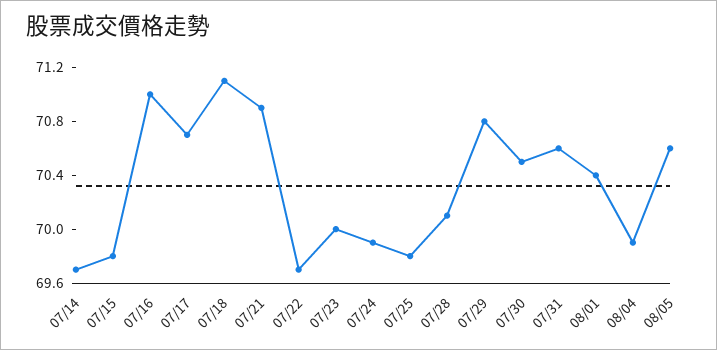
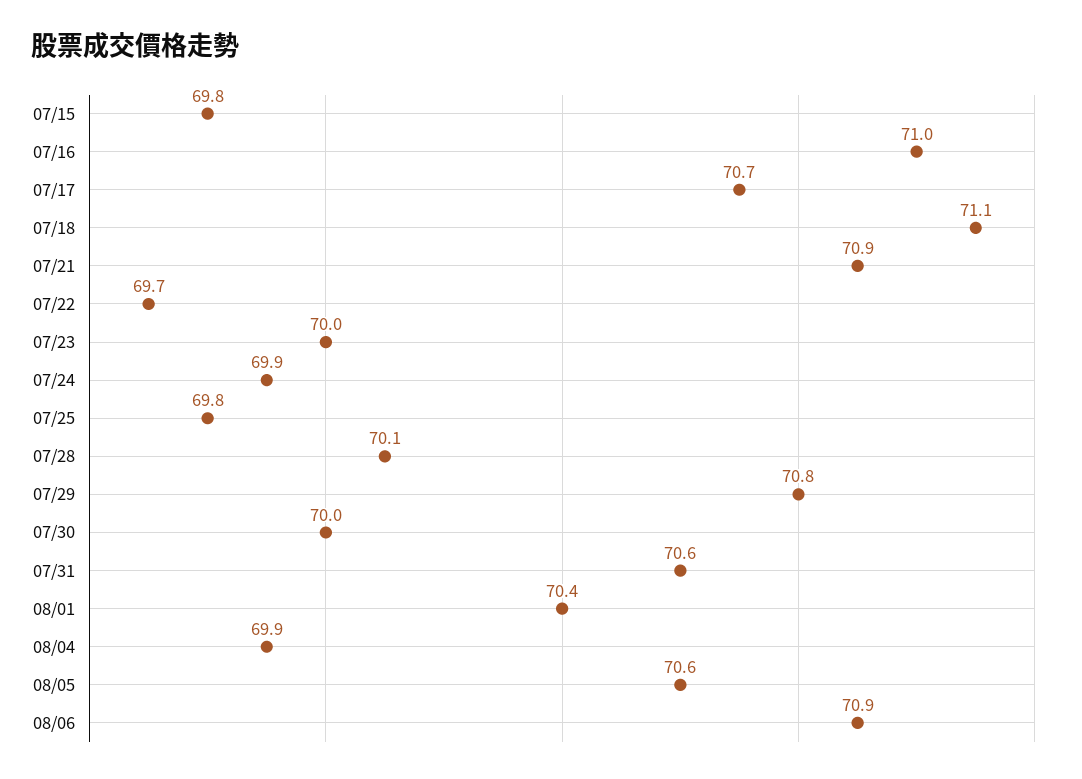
07/14: 69.7 -> none
07/30: 70.5 -> 70
08/06: none -> 70.9

